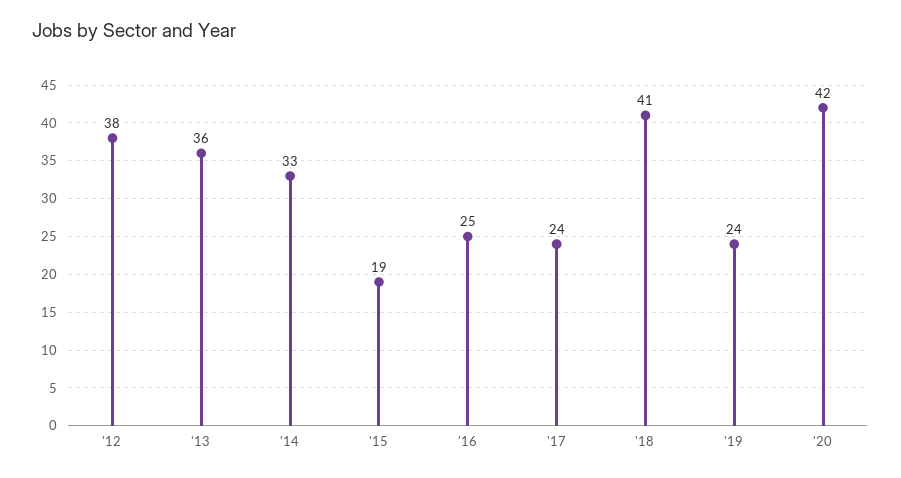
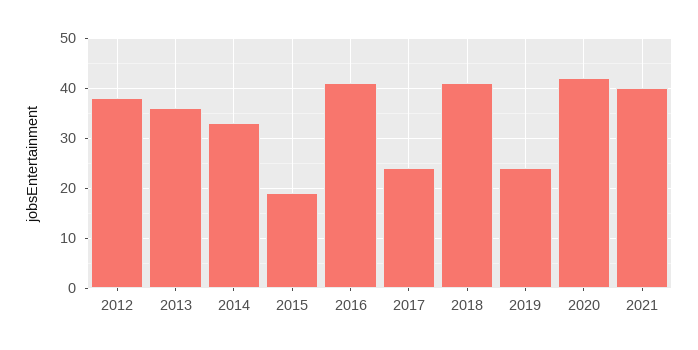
'16: 25 -> 40
2021: none -> 40

